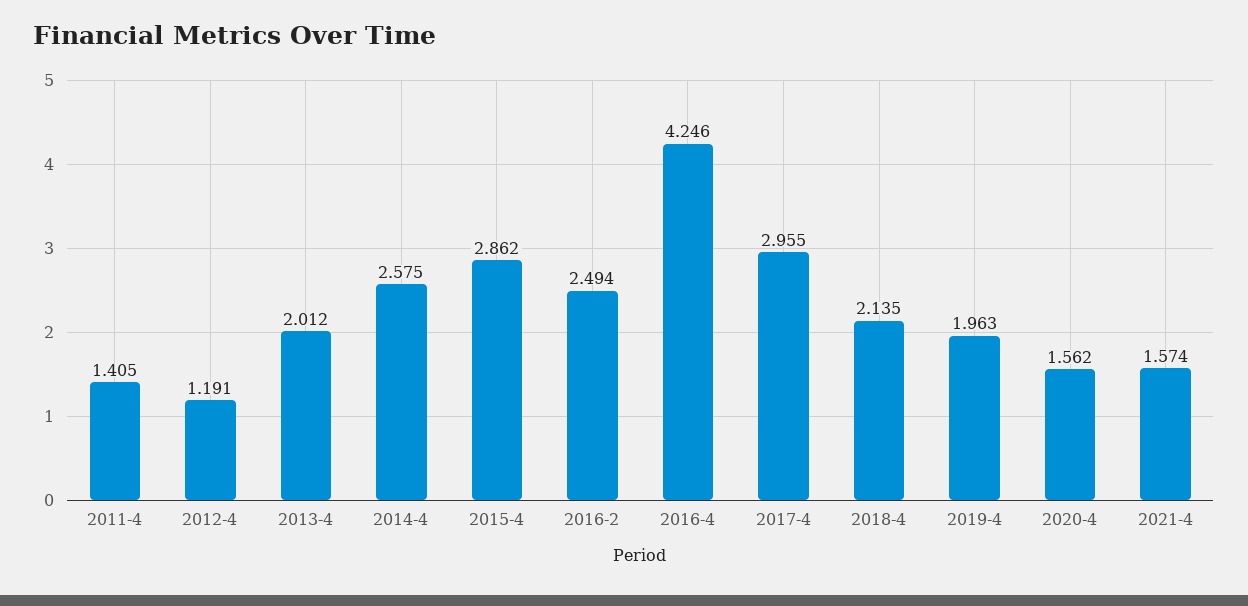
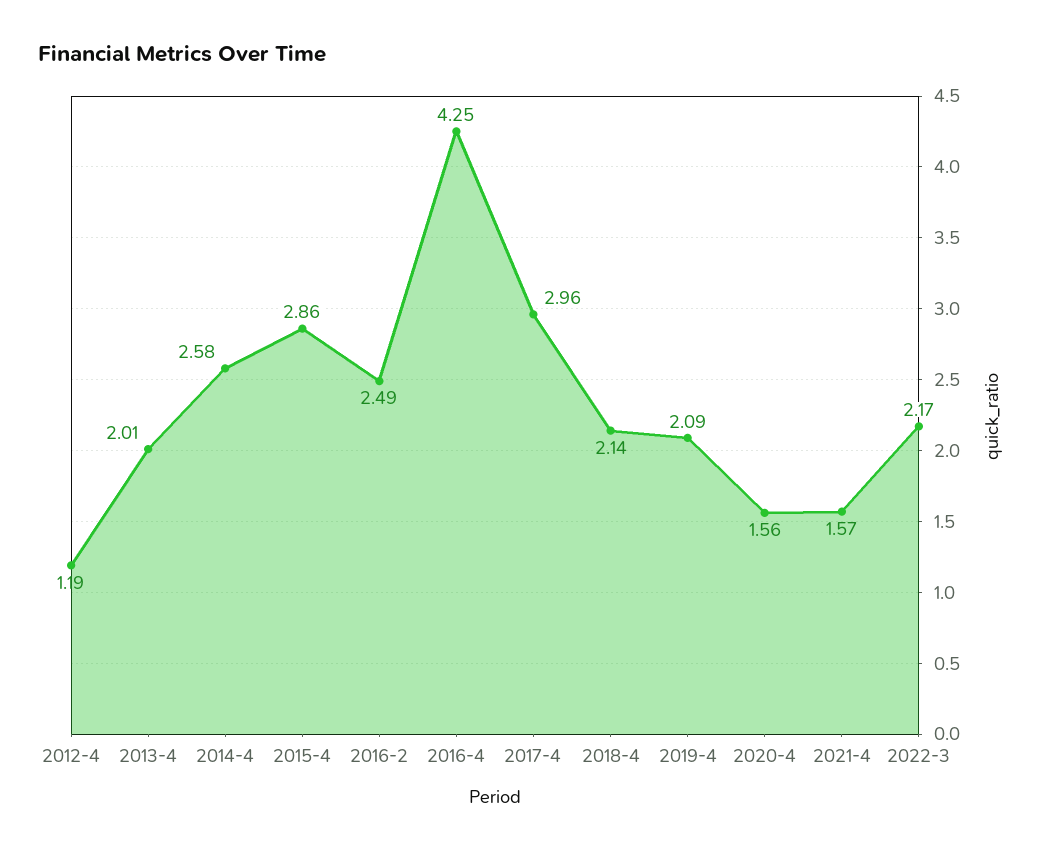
2011-4: 1.405 -> none
2019-4: 1.963 -> 2.09
2022-3: none -> 2.17

